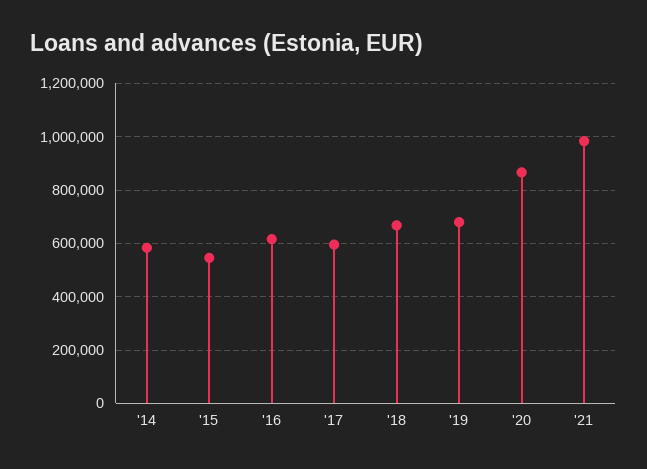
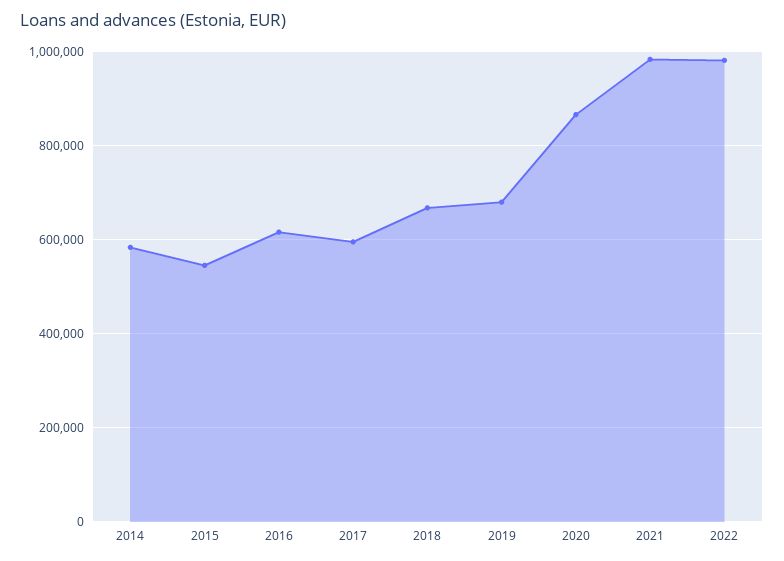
2022: none -> 980000

